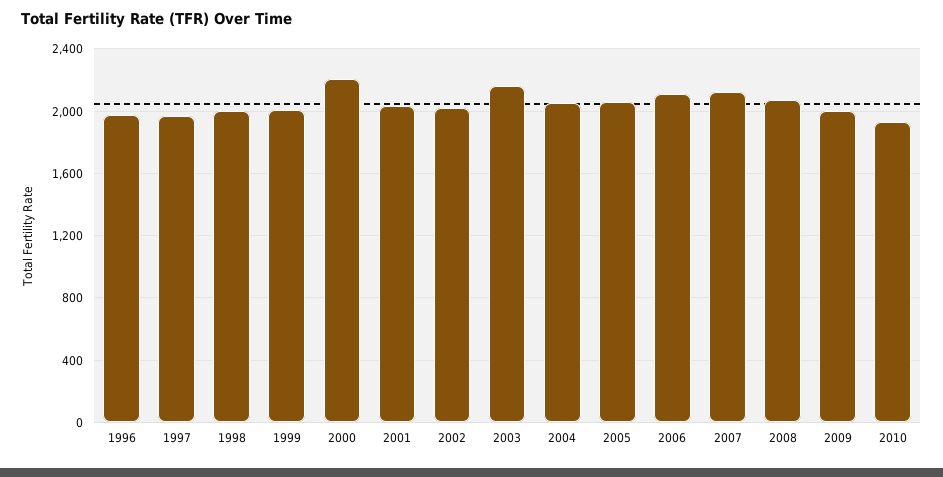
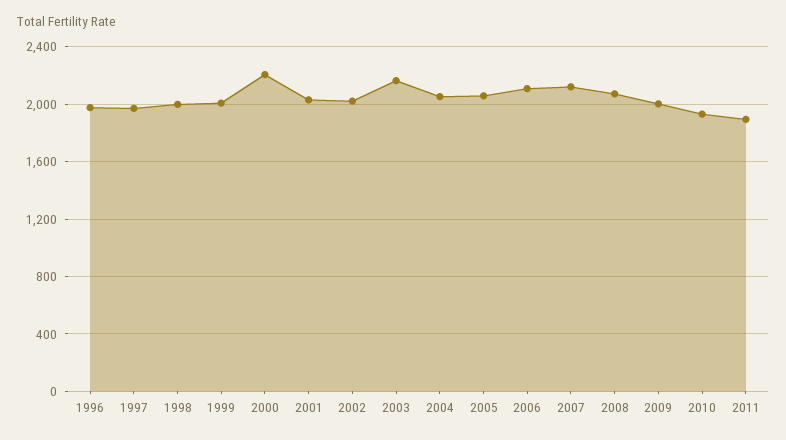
2011: none -> 1900

